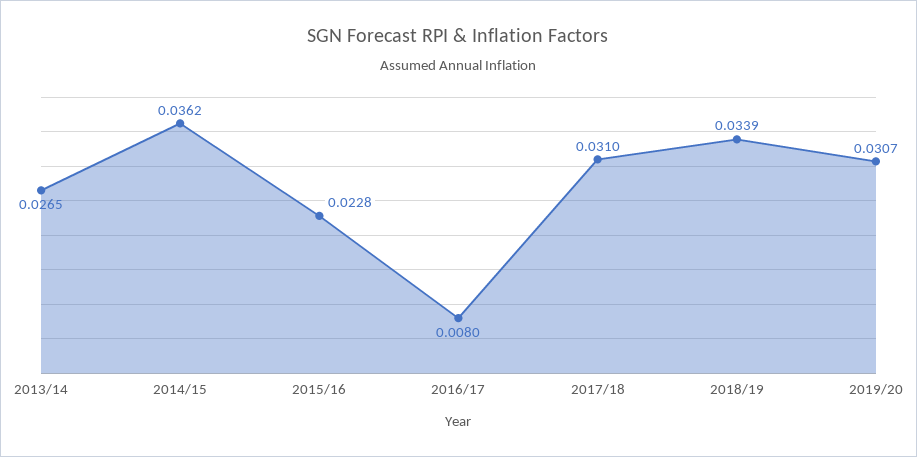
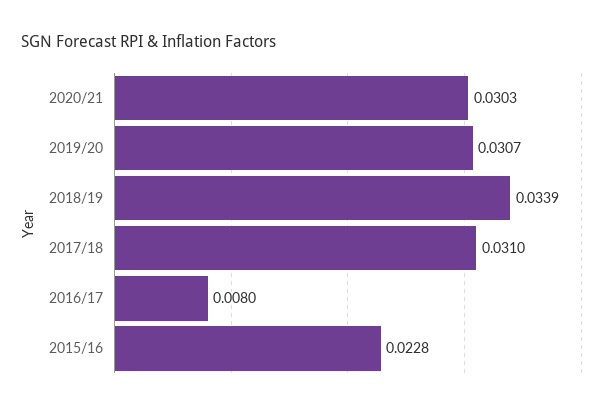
2013/14: 0.0265 -> none
2014/15: 0.0362 -> none
2020/21: none -> 0.0303

